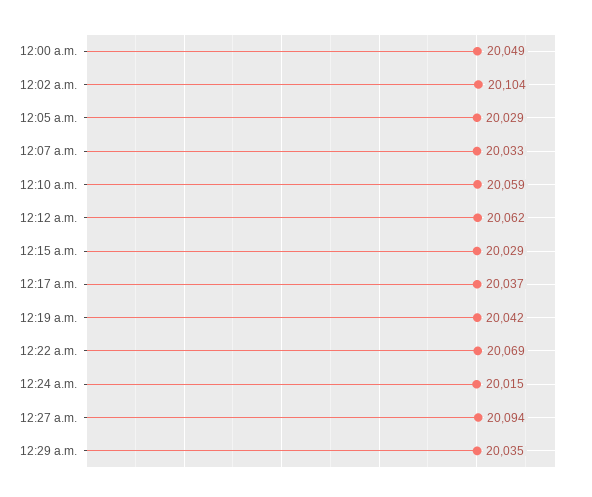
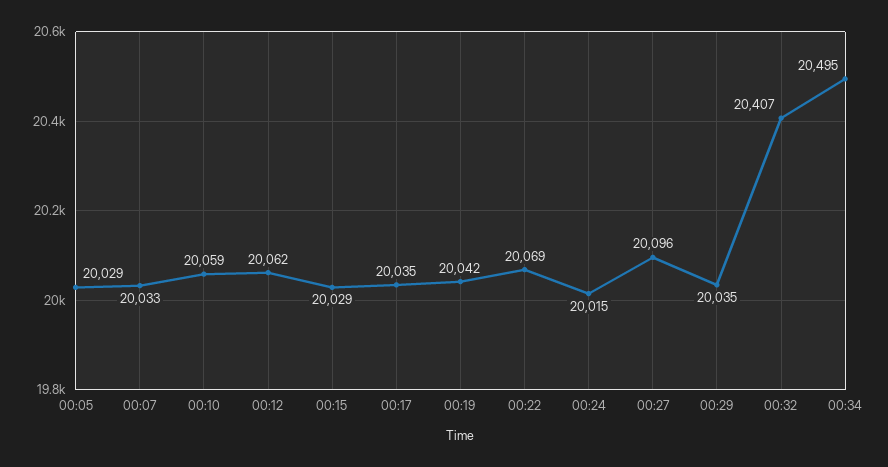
12:00 a.m.: 20049 -> none
12:02 a.m.: 20104 -> none
12:17 a.m.: 20037 -> 20035
12:27 a.m.: 20094 -> 20096
00:32: none -> 20407
00:34: none -> 20495

